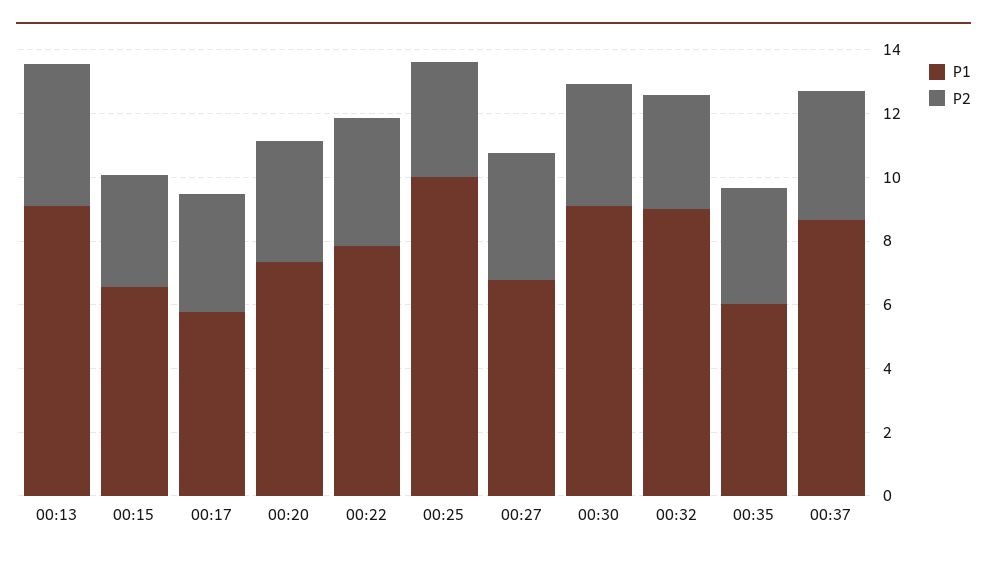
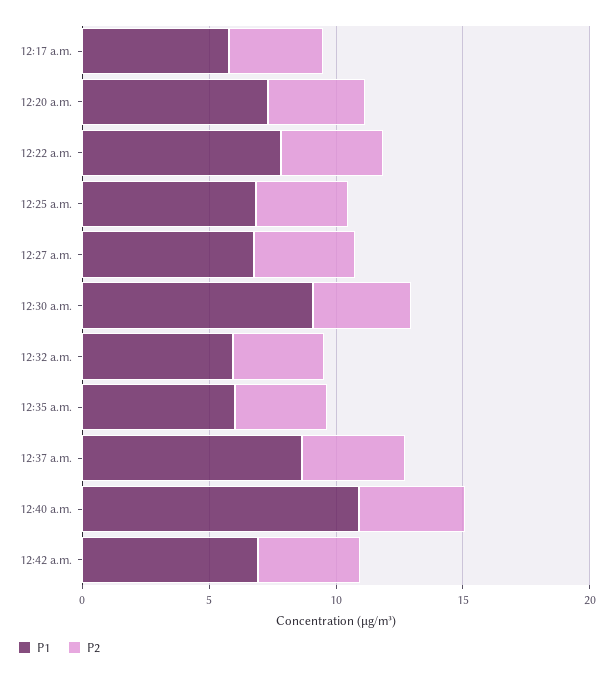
P1, 00:13: 9 -> none
P2, 00:13: 4.5 -> none
P1, 00:15: 6.5 -> none
P2, 00:15: 3.5 -> none
P1, 00:25: 10 -> 7
P1, 00:32: 9 -> 6
P1, 12:40 a.m.: none -> 11
P2, 12:40 a.m.: none -> 4
P1, 12:42 a.m.: none -> 7
P2, 12:42 a.m.: none -> 4

